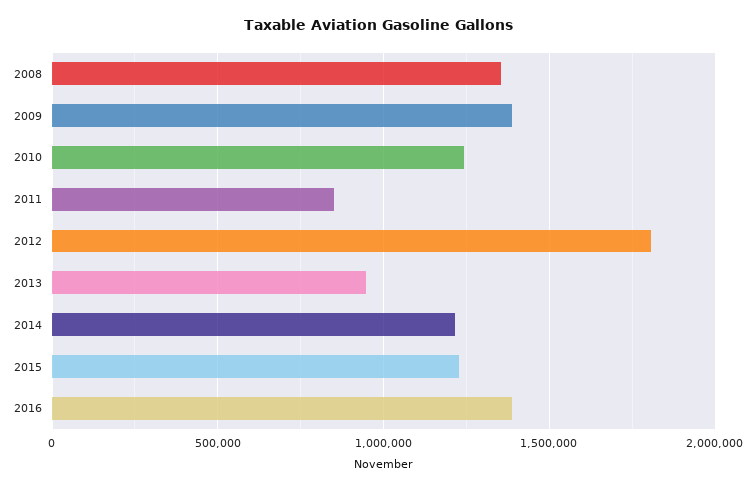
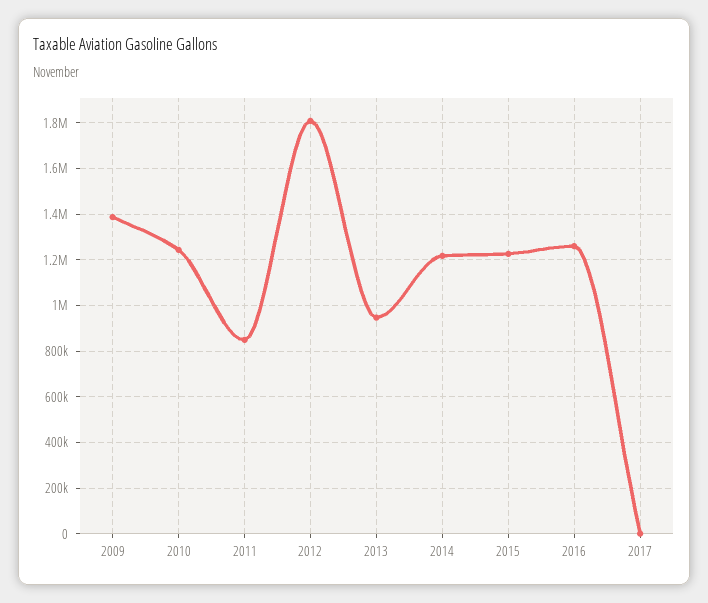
2008: 1350000 -> none
2016: 1400000 -> 1250000
2017: none -> 0

